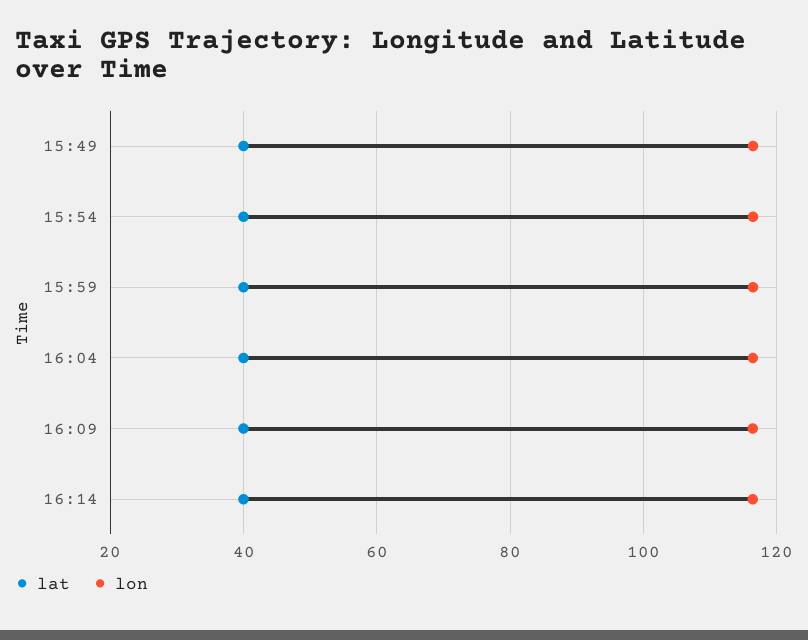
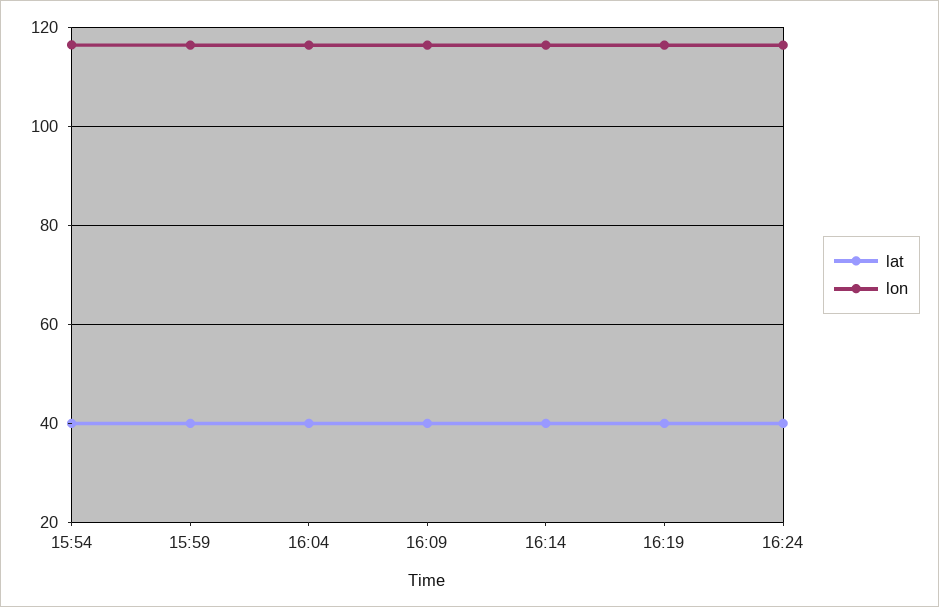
lat, 15:49: 40 -> none
lon, 15:49: 116 -> none
lat, 16:19: none -> 40
lon, 16:19: none -> 116
lat, 16:24: none -> 40
lon, 16:24: none -> 116

